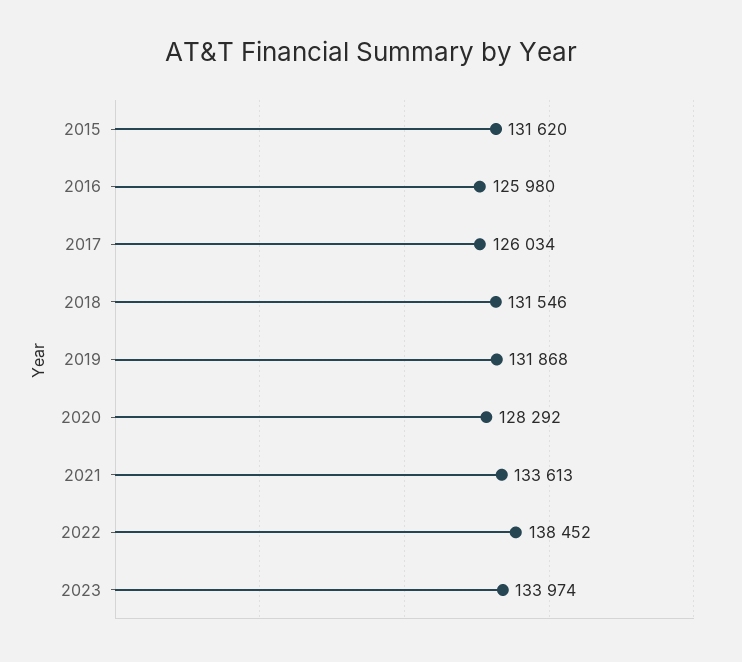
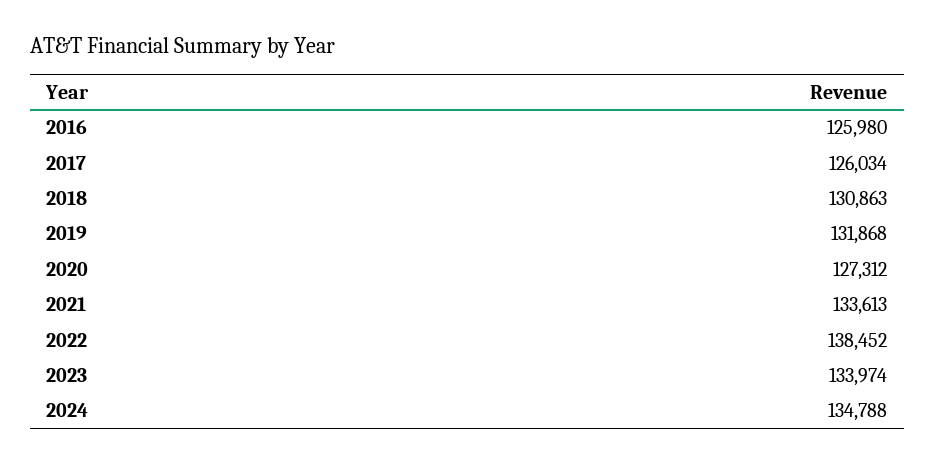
2015: 131620 -> none
2018: 131546 -> 130863
2020: 128292 -> 127312
2024: none -> 134788

